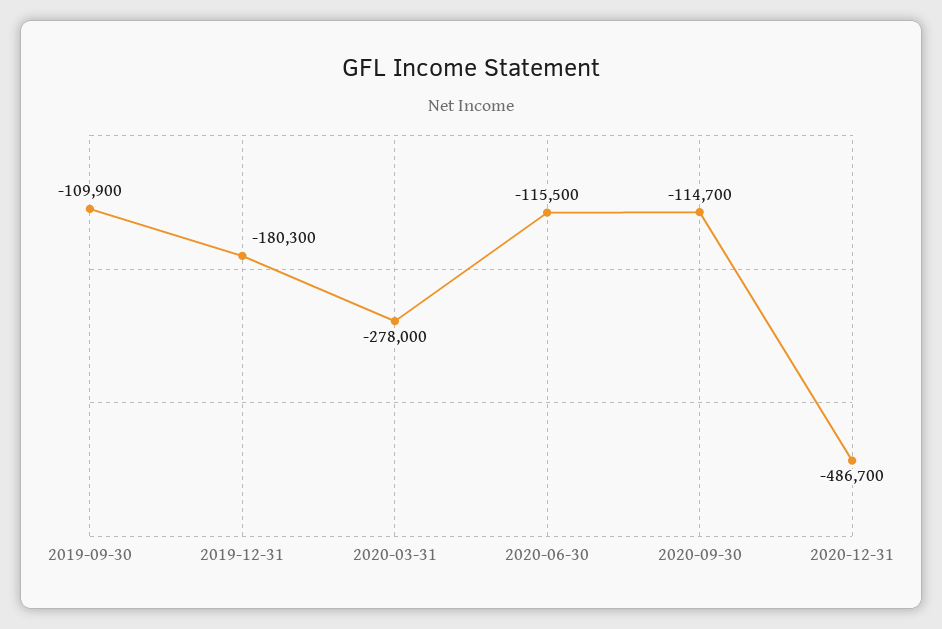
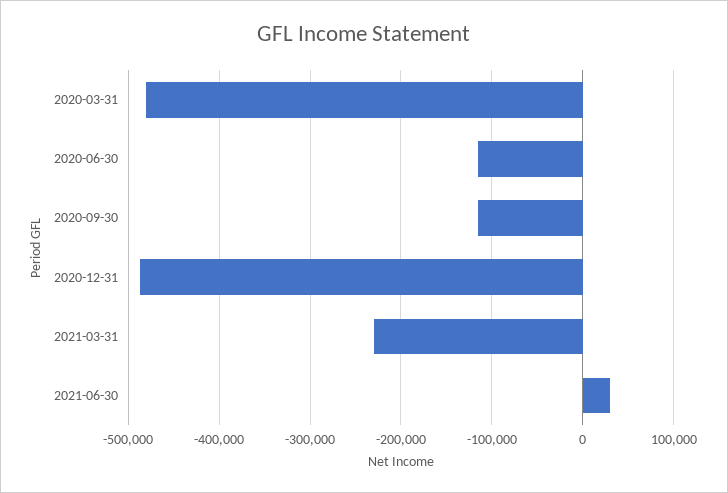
2019-09-30: -109900 -> none
2019-12-31: -180300 -> none
2020-03-31: -278000 -> -480000
2021-03-31: none -> -230000
2021-06-30: none -> 30000

